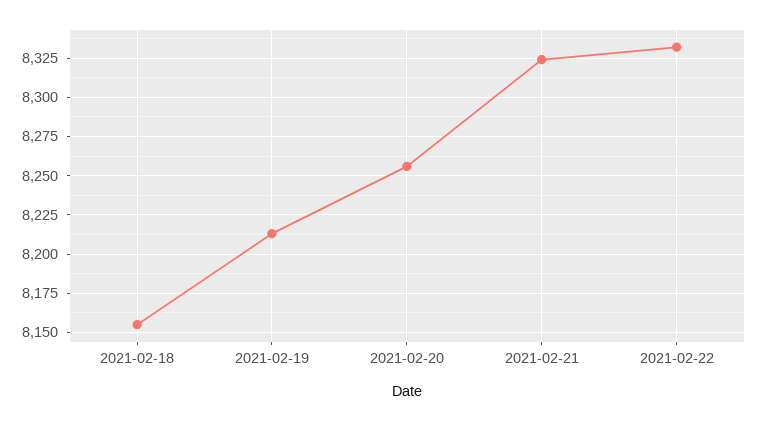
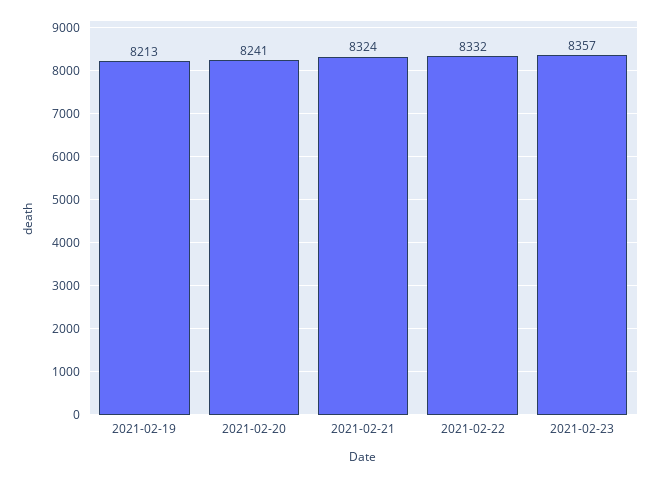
2021-02-18: 8155 -> none
2021-02-20: 8255 -> 8241
2021-02-23: none -> 8357

